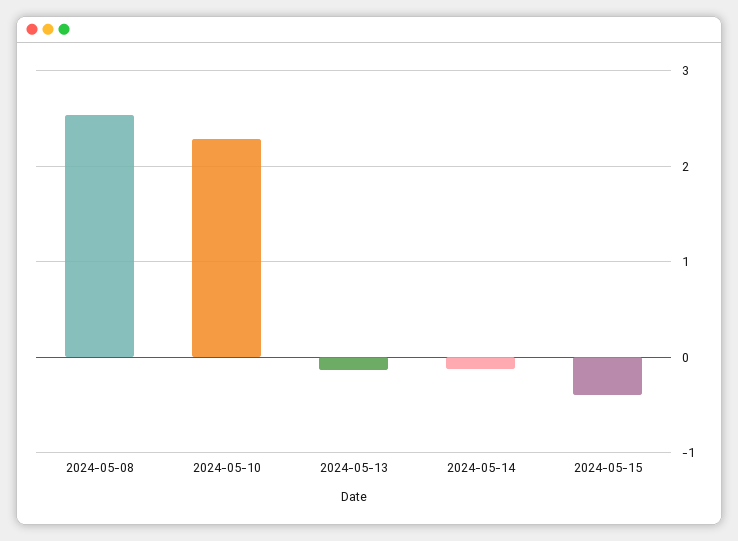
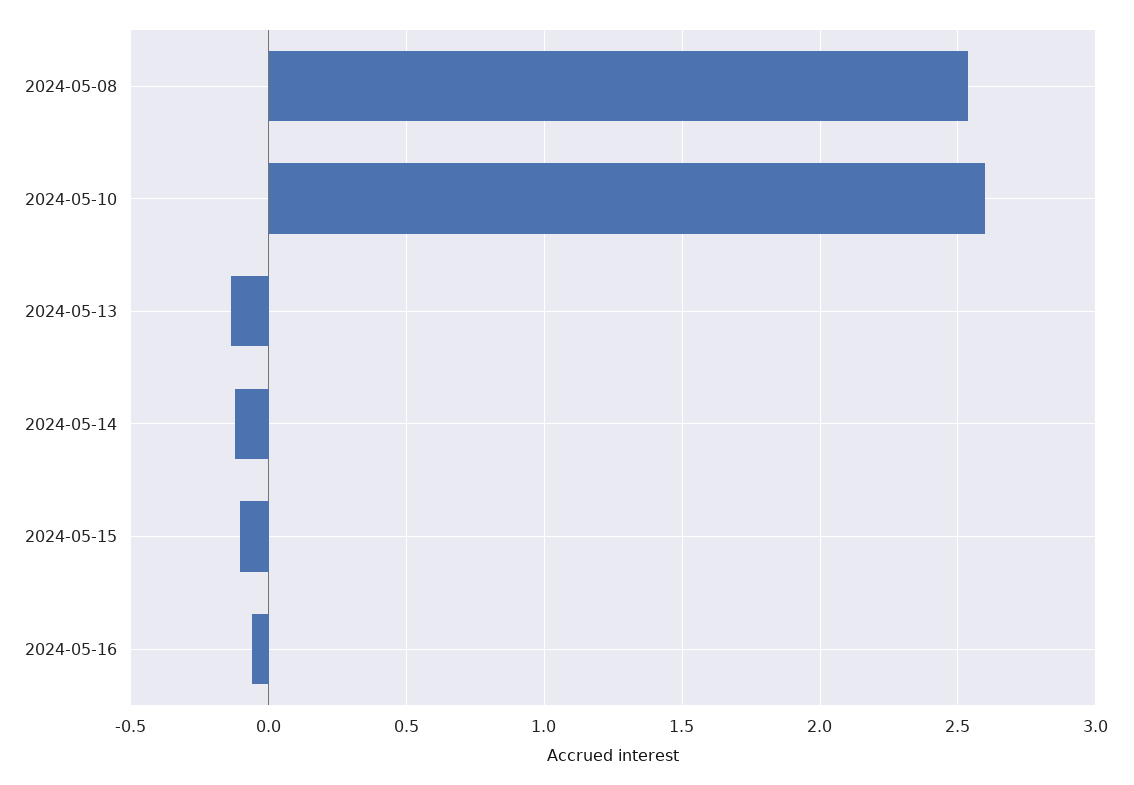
2024-05-10: 2.3 -> 2.6
2024-05-15: -0.4 -> -0.1
2024-05-16: none -> -0.05

